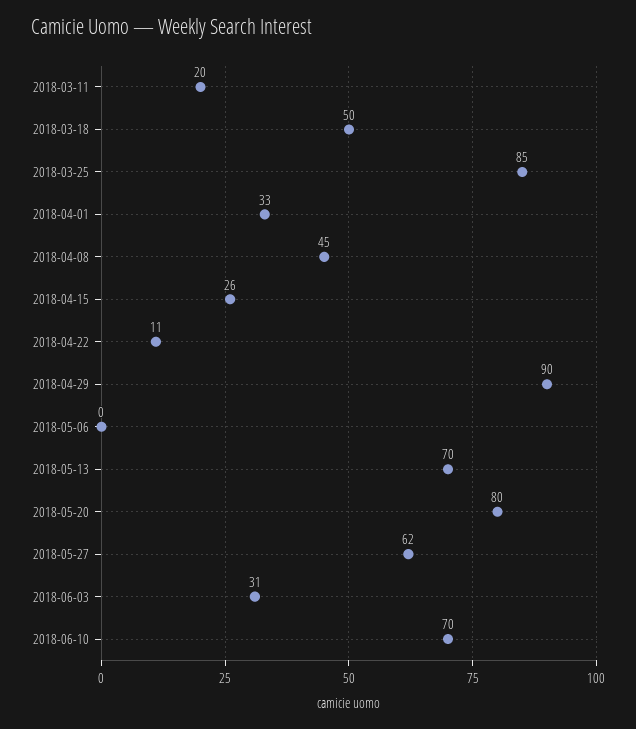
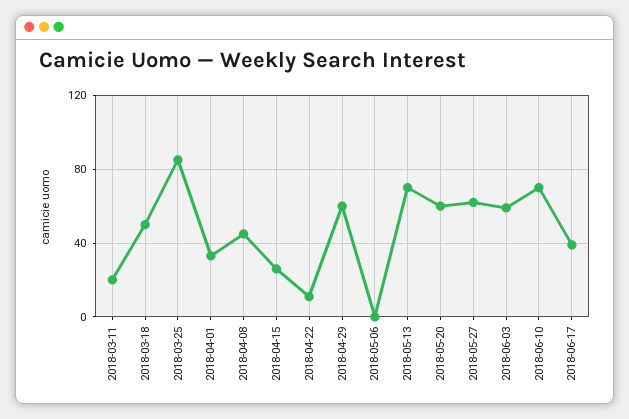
2018-04-29: 90 -> 60
2018-05-20: 80 -> 60
2018-06-03: 31 -> 60
2018-06-17: none -> 40

